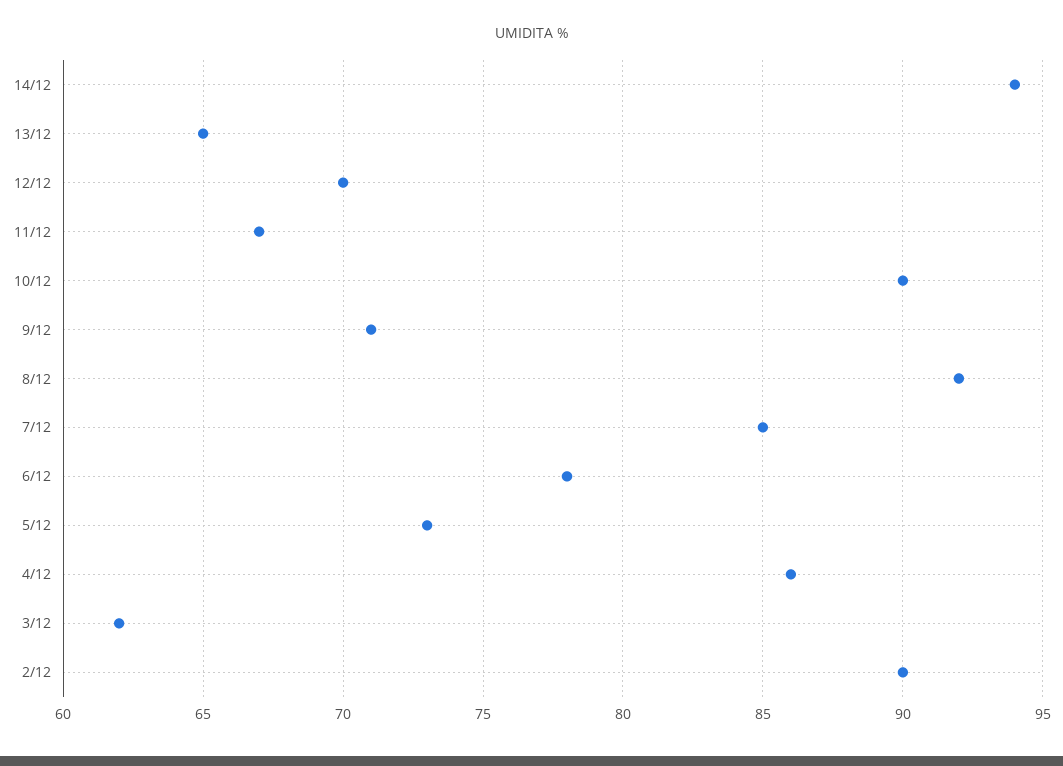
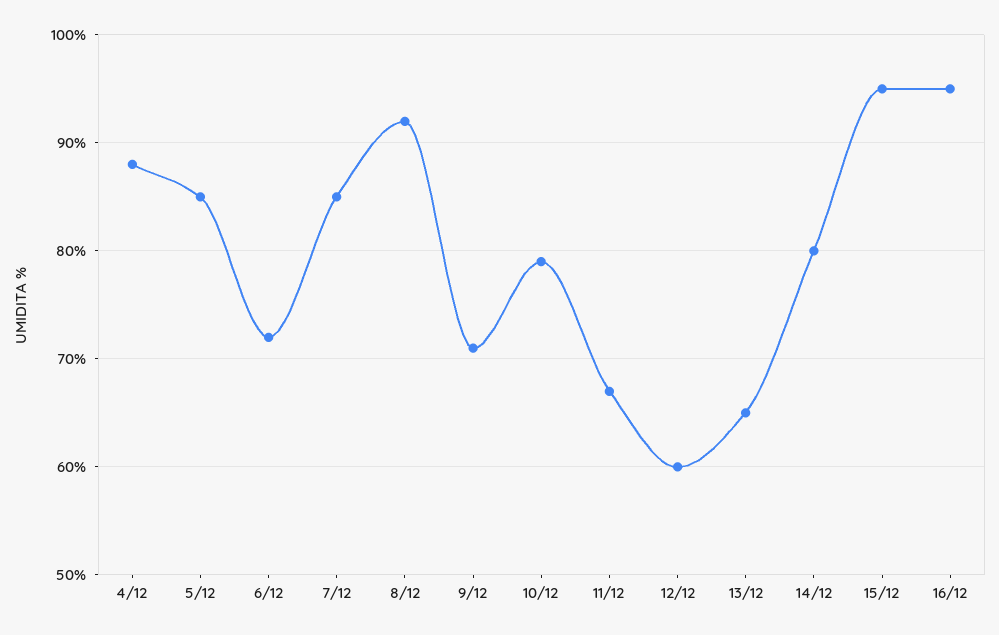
14/12: 94 -> 80
12/12: 70 -> 60
10/12: 90 -> 79
6/12: 78 -> 72
5/12: 73 -> 85
4/12: 86 -> 88
3/12: 62 -> none
2/12: 90 -> none
15/12: none -> 95
16/12: none -> 95

